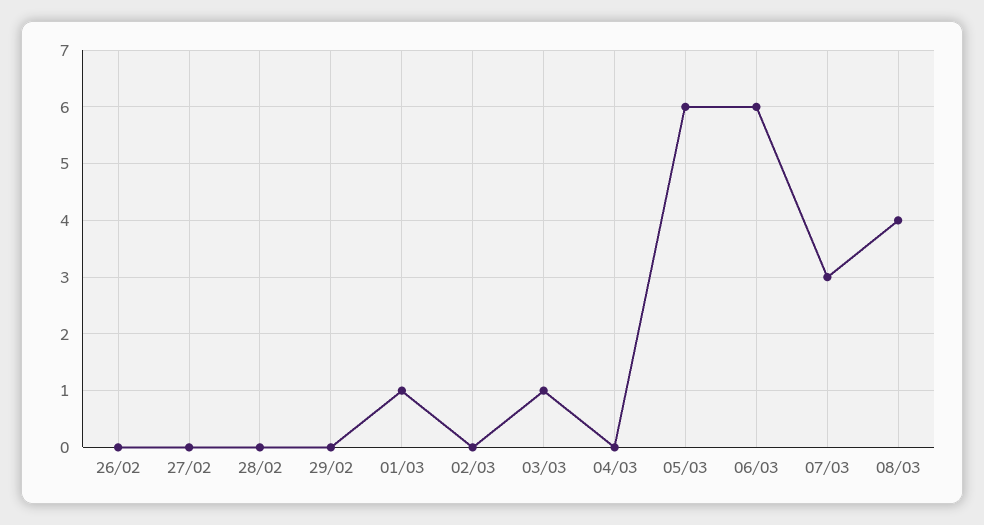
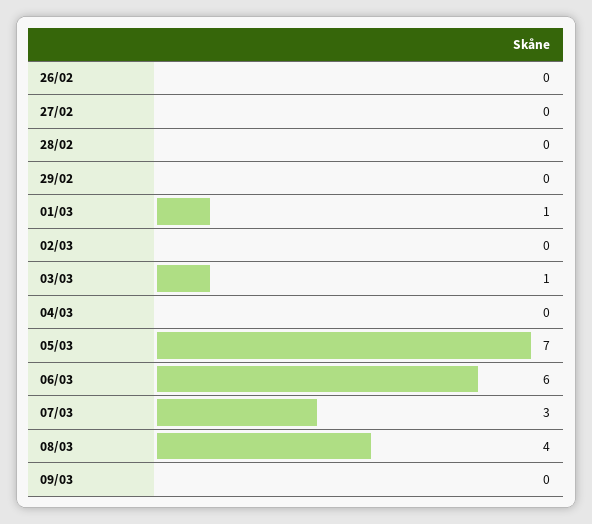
05/03: 6 -> 7
09/03: none -> 0

